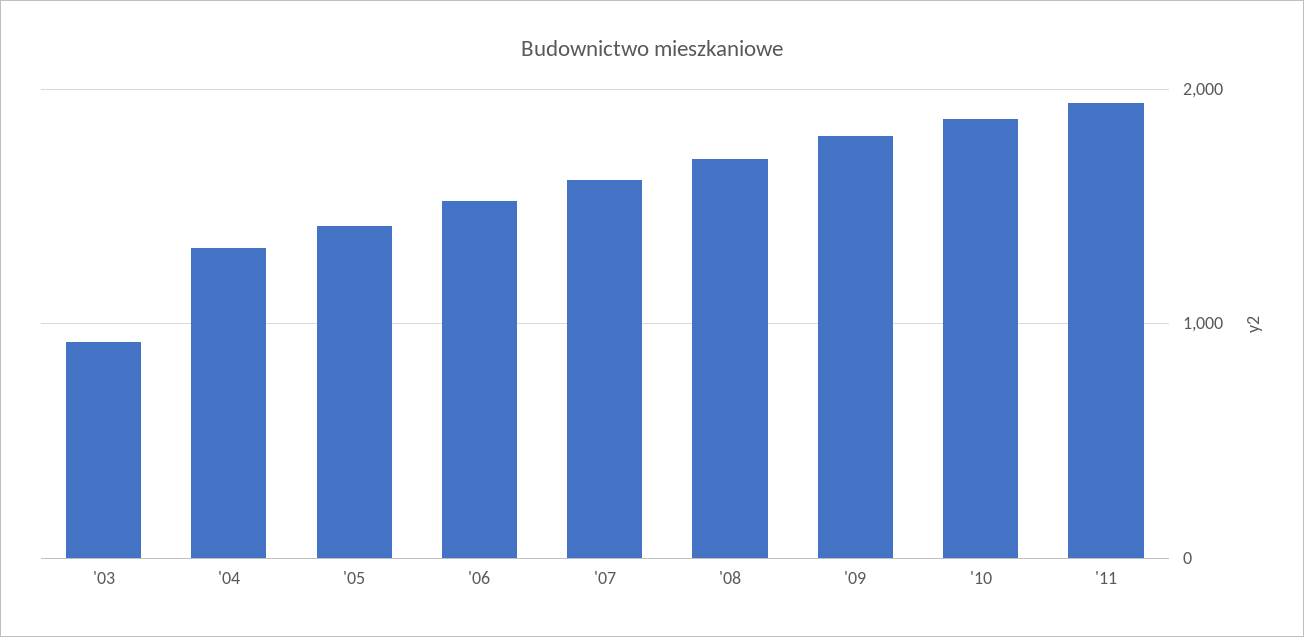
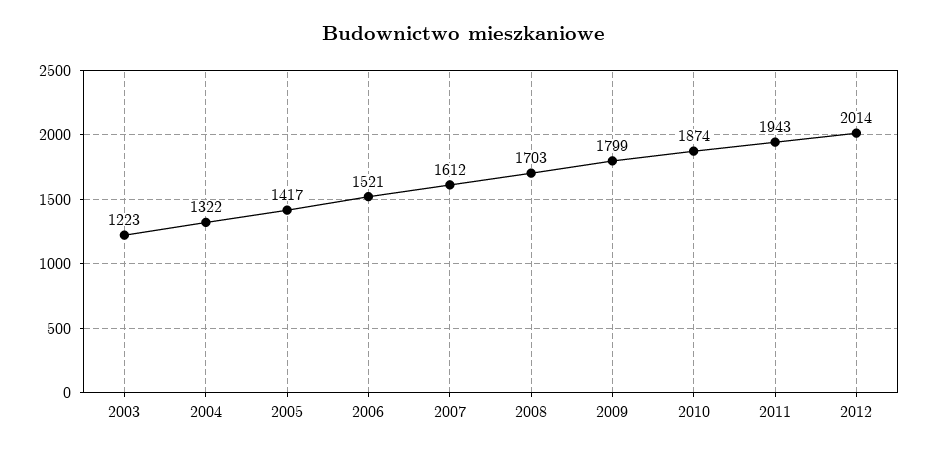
'03: 900 -> 1223
2012: none -> 2014

